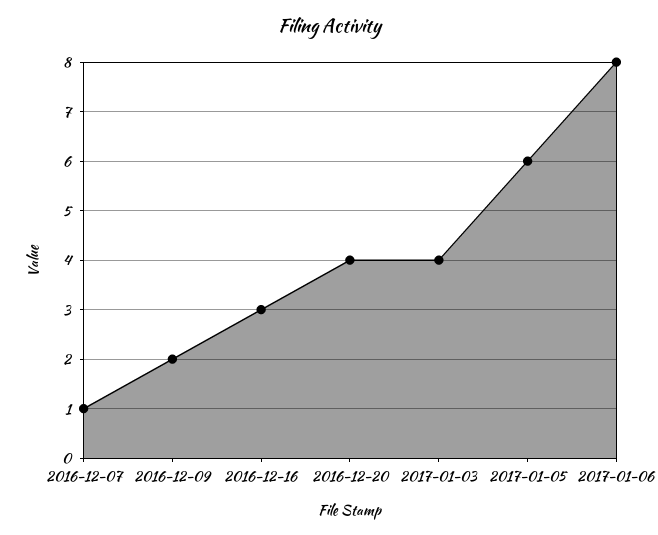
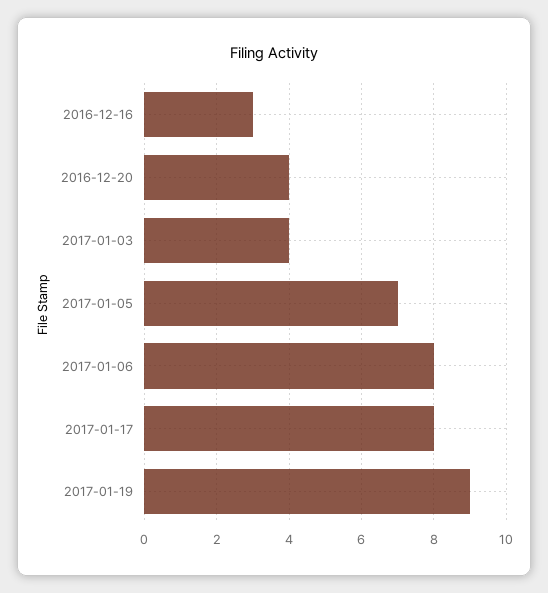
2016-12-07: 1 -> none
2016-12-09: 2 -> none
2017-01-05: 6 -> 7
2017-01-17: none -> 8
2017-01-19: none -> 9

